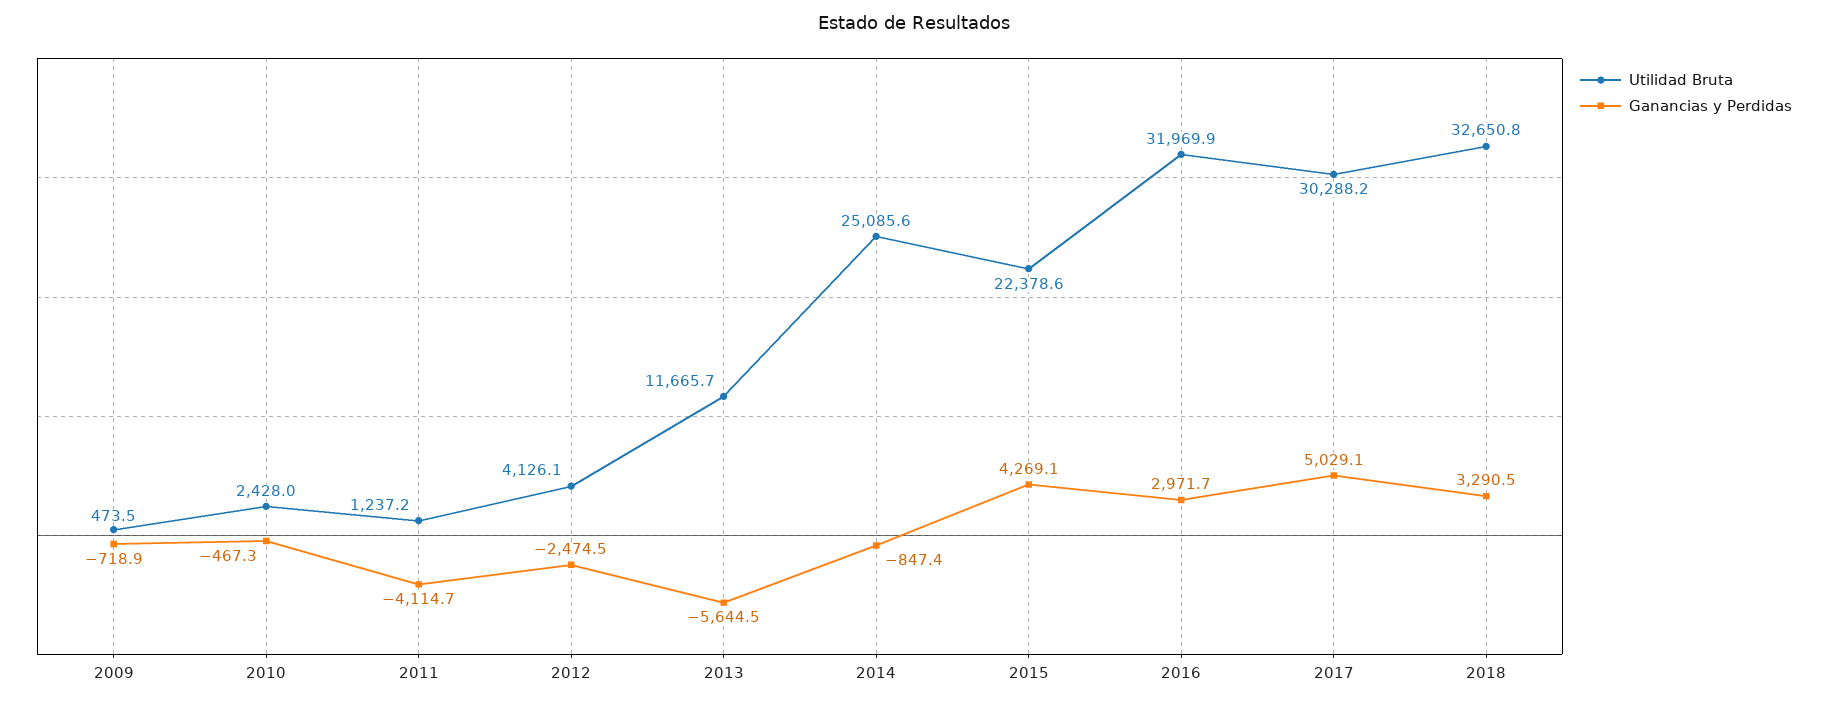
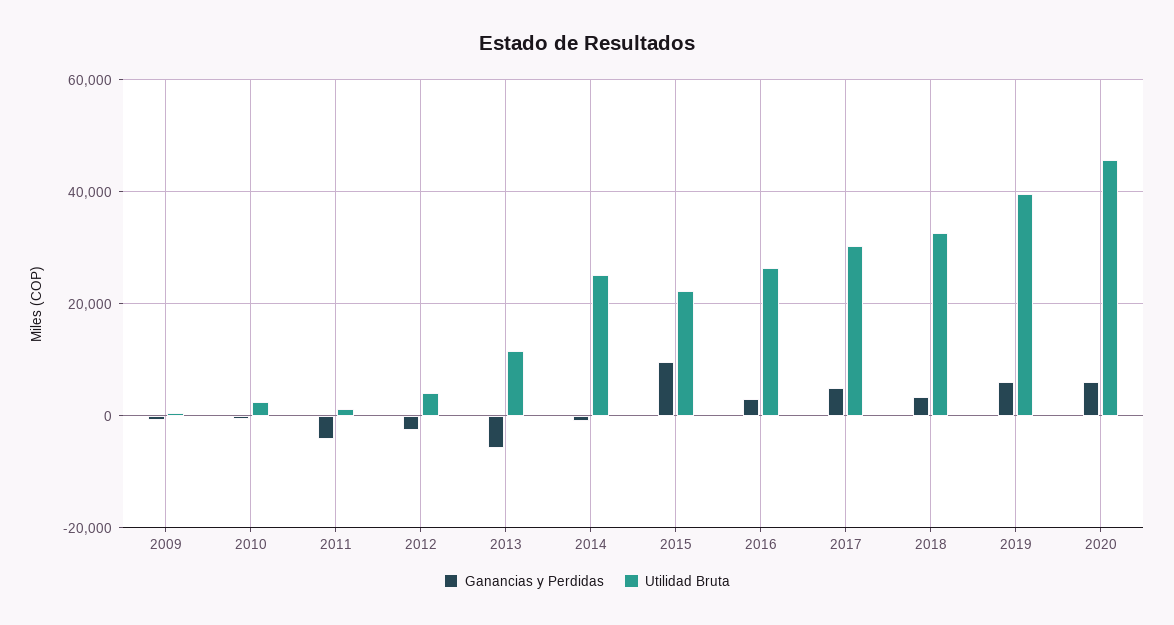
Ganancias y Perdidas, 2015: 4269.1 -> 10000
Utilidad Bruta, 2016: 31969.9 -> 26000
Ganancias y Perdidas, 2019: none -> 6000
Utilidad Bruta, 2019: none -> 40000
Ganancias y Perdidas, 2020: none -> 6000
Utilidad Bruta, 2020: none -> 46000

